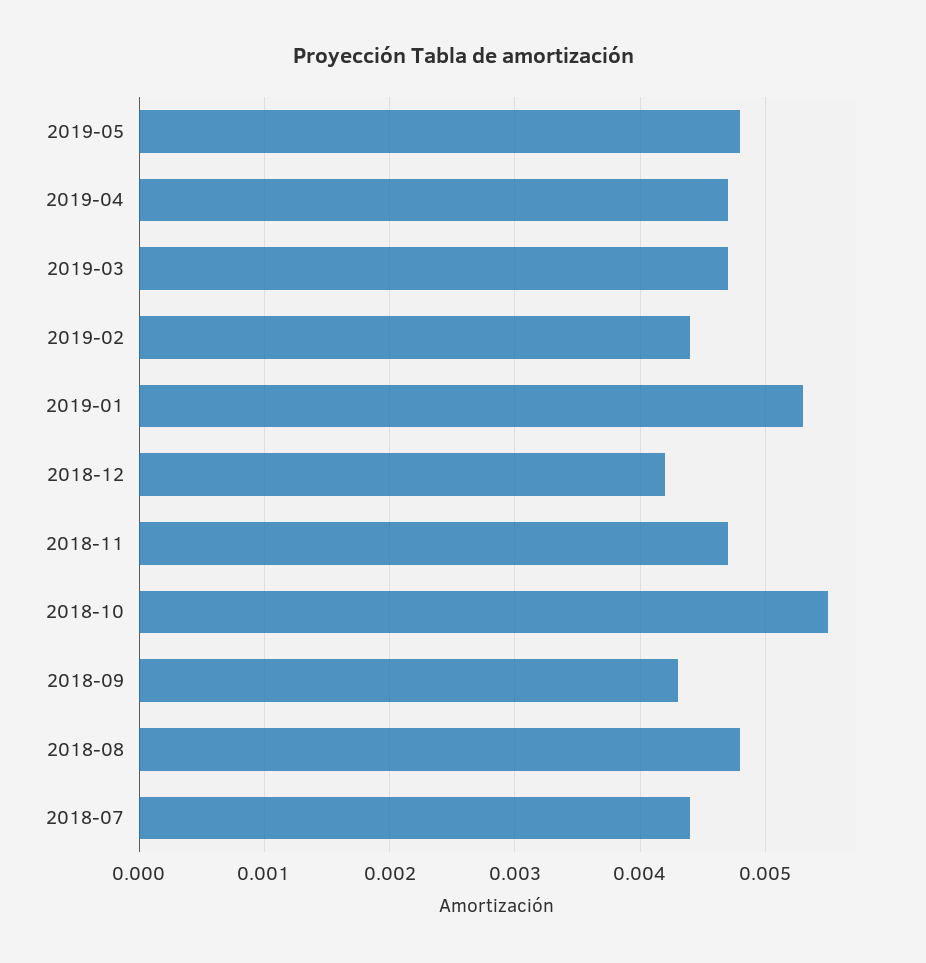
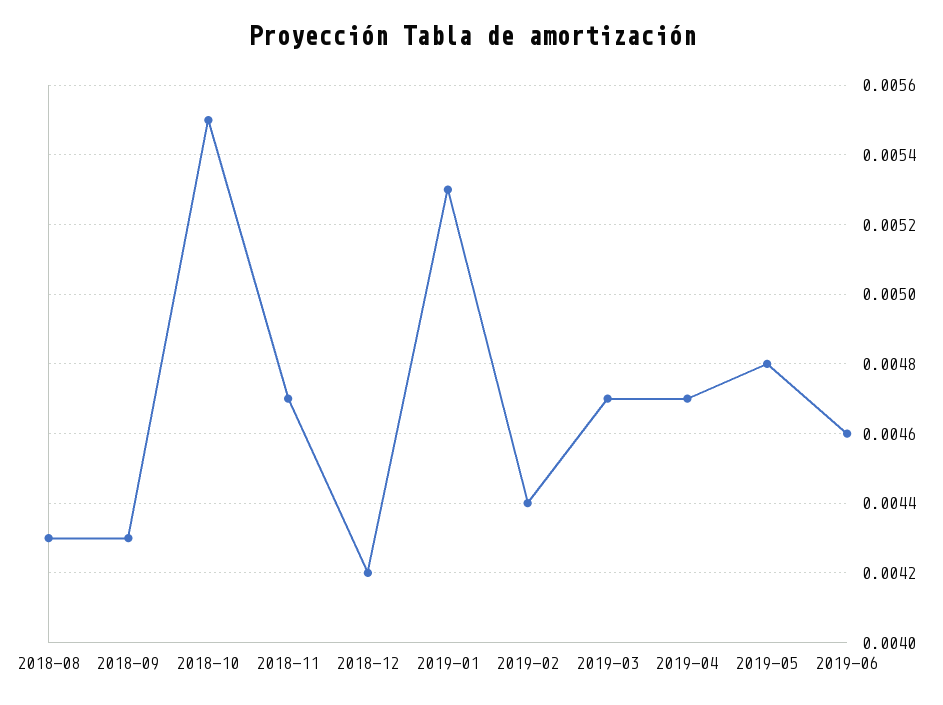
2018-08: 0.0048 -> 0.0043
2018-07: 0.0044 -> none
2019-06: none -> 0.0046

